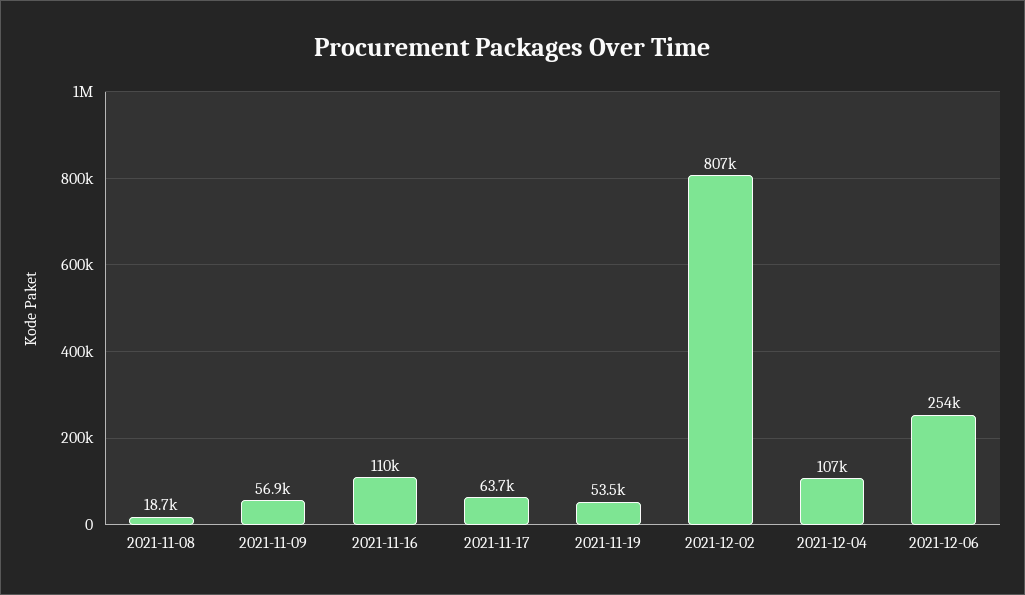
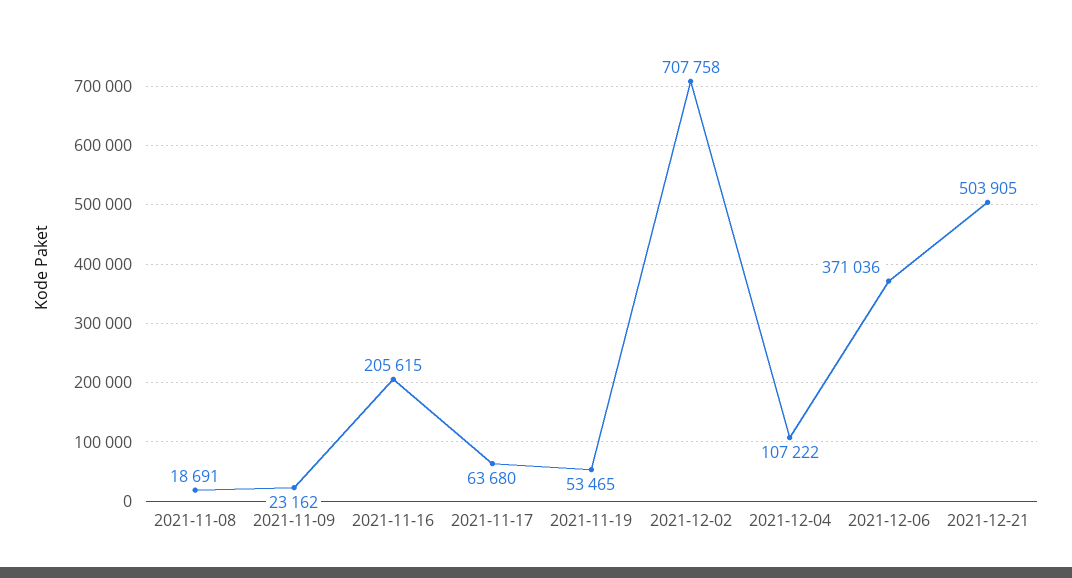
2021-11-09: 56900 -> 23162
2021-11-16: 110000 -> 205615
2021-12-02: 807000 -> 707758
2021-12-06: 254000 -> 371036
2021-12-21: none -> 503905

